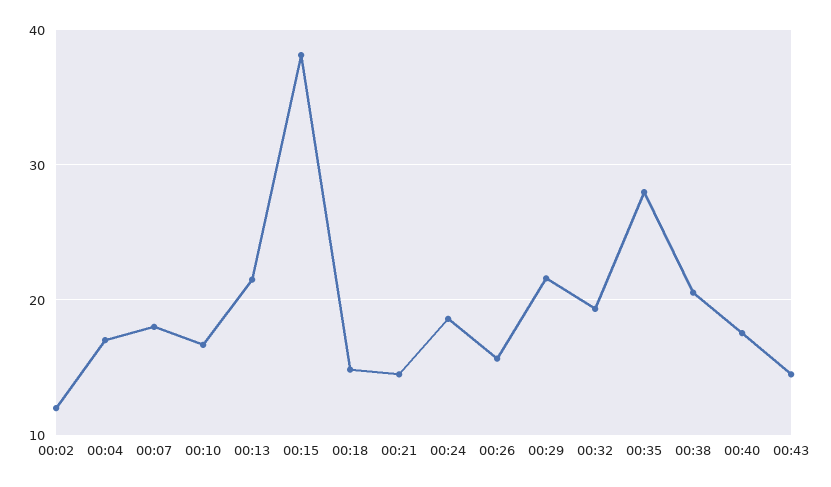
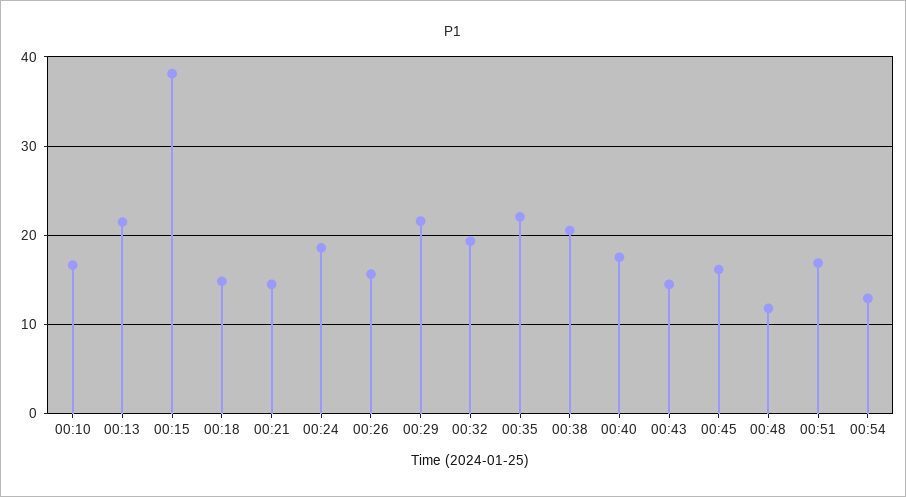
00:02: 12 -> none
00:04: 17 -> none
00:07: 18 -> none
00:35: 28 -> 22
00:45: none -> 16
00:48: none -> 12
00:51: none -> 17
00:54: none -> 13

